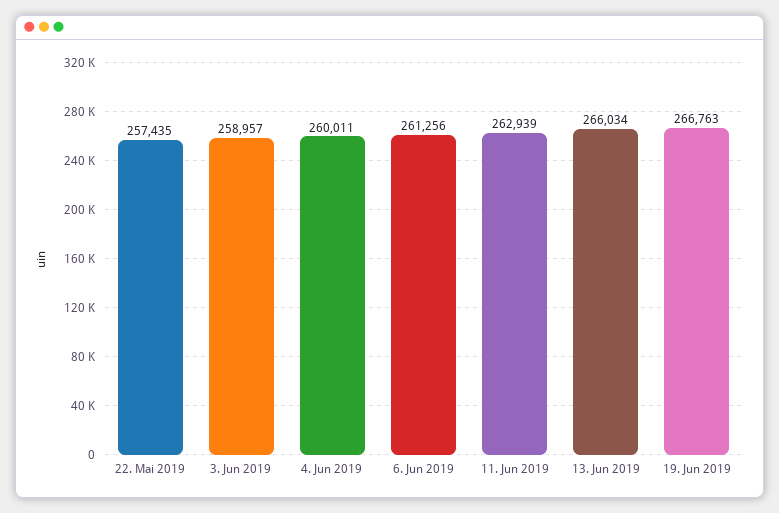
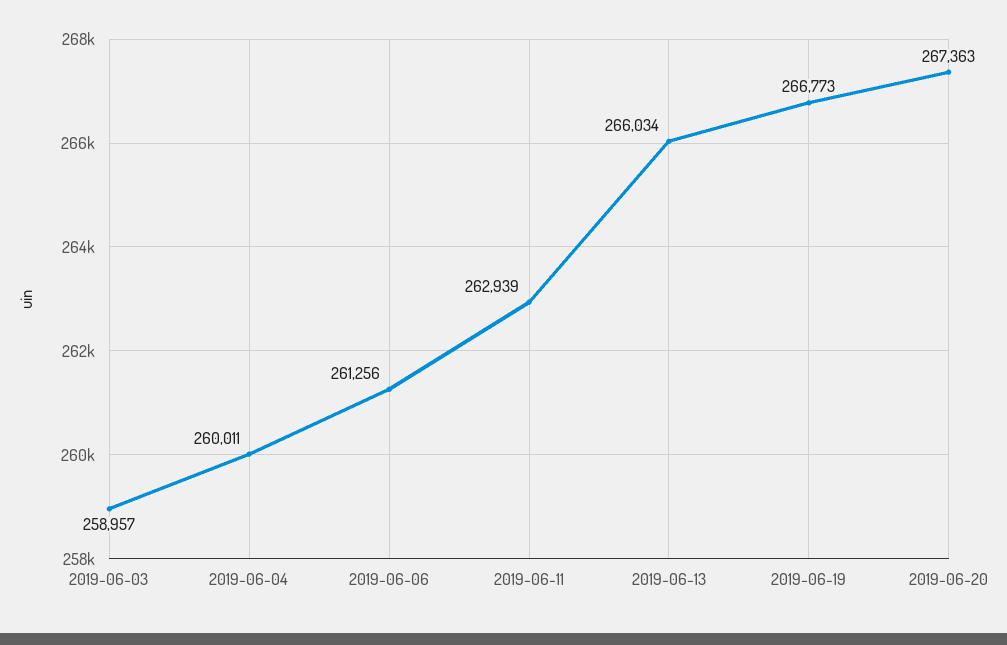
22. Mai 2019: 257435 -> none
19. Jun 2019: 266763 -> 266773
2019-06-20: none -> 267363

